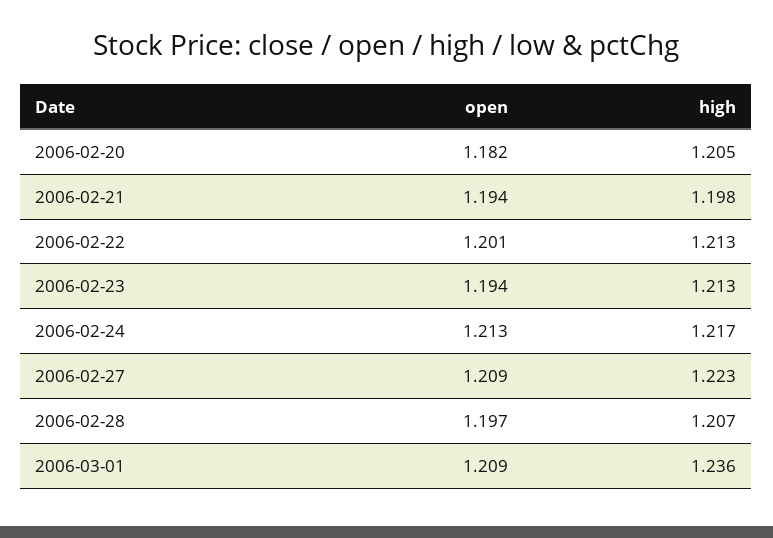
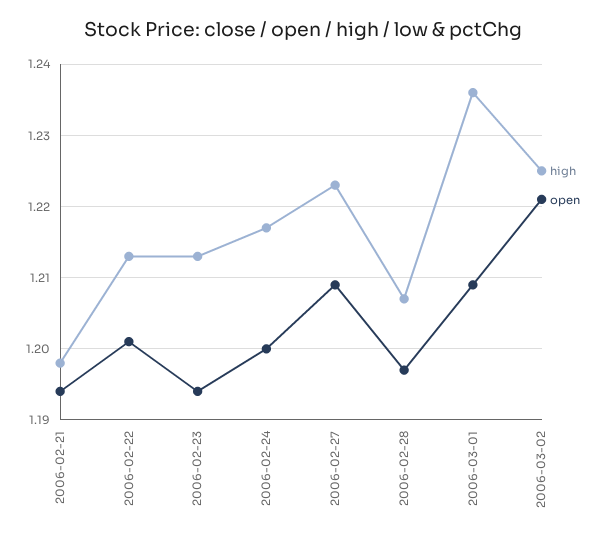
open, 2006-02-20: 1.182 -> none
high, 2006-02-20: 1.205 -> none
open, 2006-02-24: 1.213 -> 1.2
high, 2006-03-02: none -> 1.225
open, 2006-03-02: none -> 1.221

